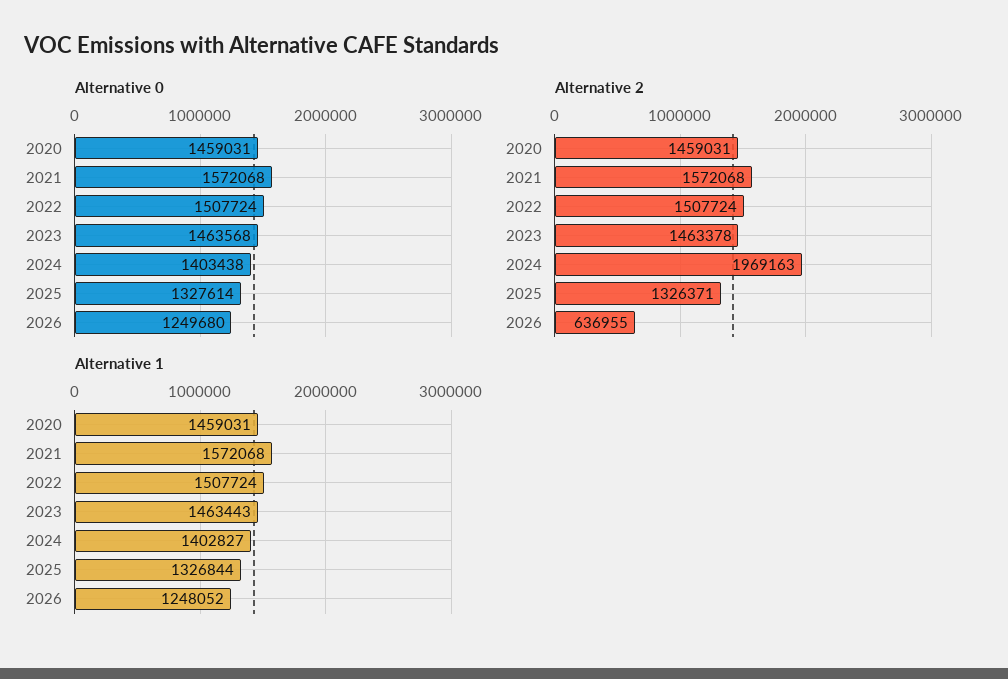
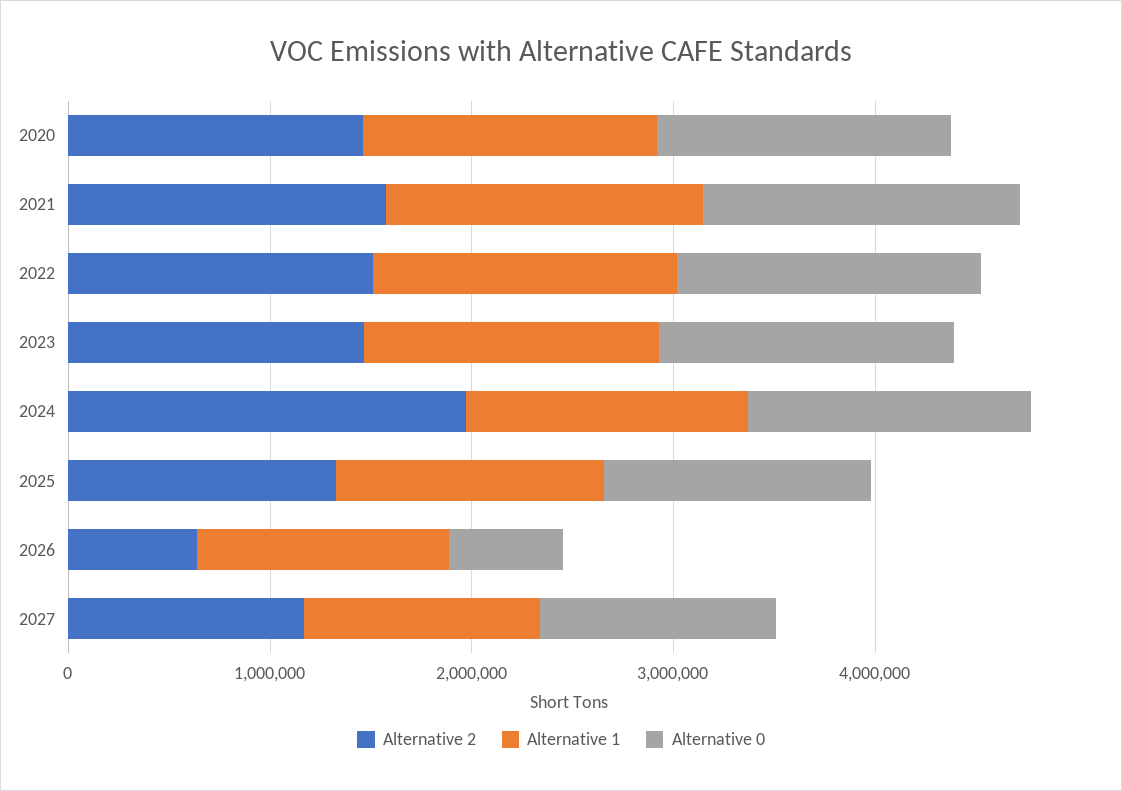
Alternative 0, 2026: 1249680 -> 600000
Alternative 2, 2027: none -> 1200000
Alternative 1, 2027: none -> 1200000
Alternative 0, 2027: none -> 1200000

